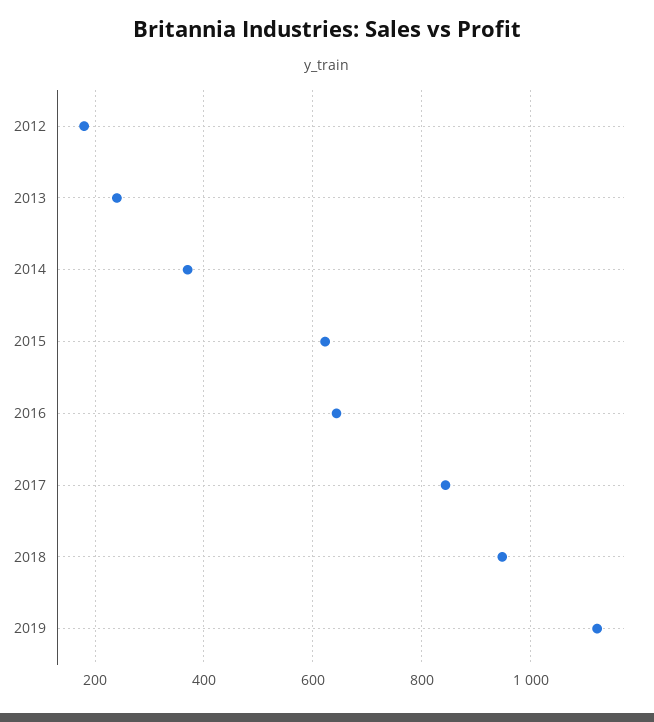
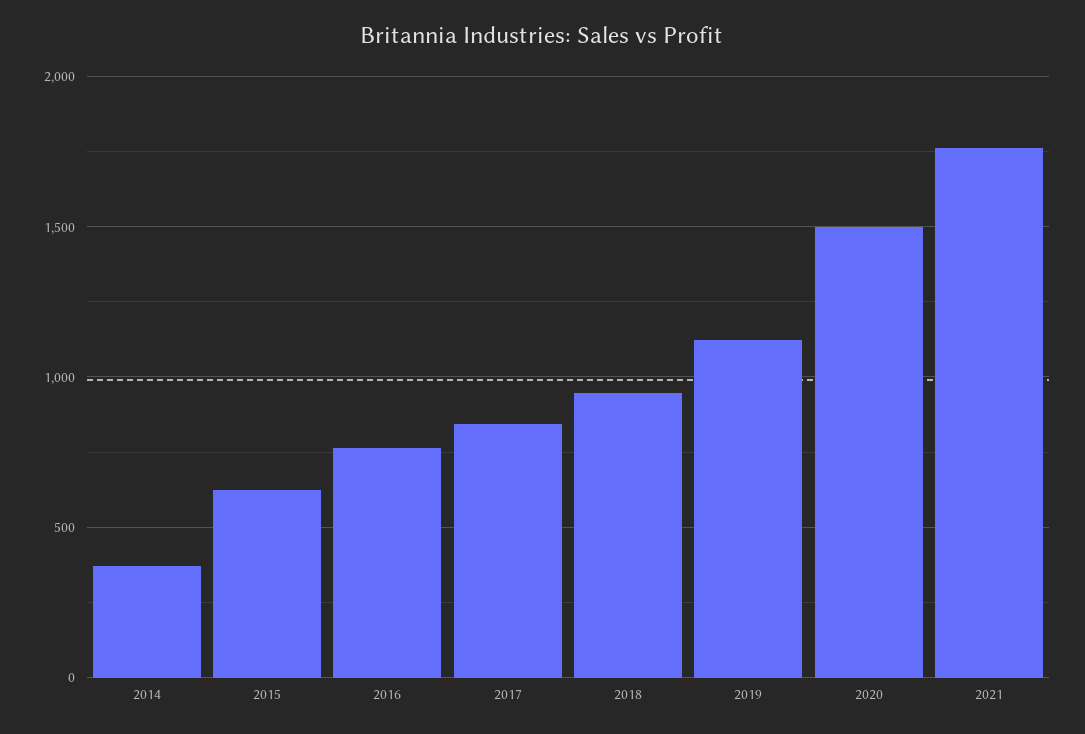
2012: 180 -> none
2013: 240 -> none
2016: 640 -> 750
2020: none -> 1500
2021: none -> 1750

